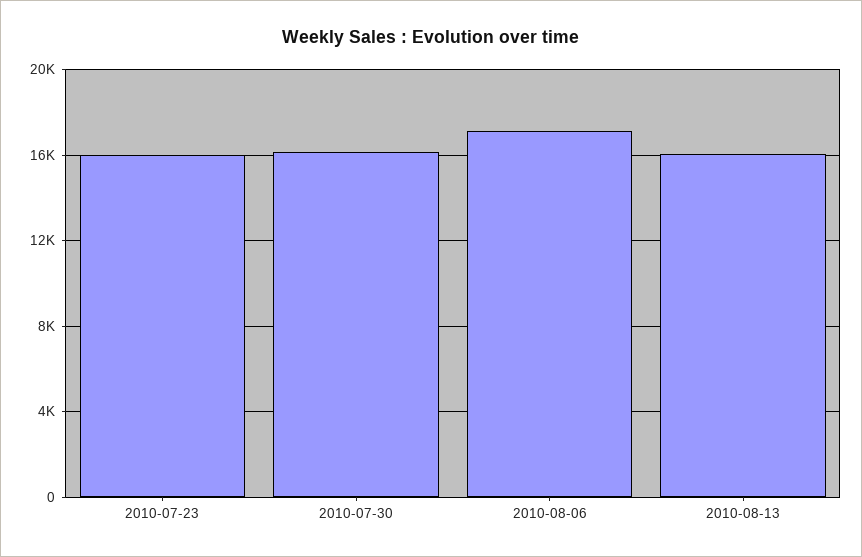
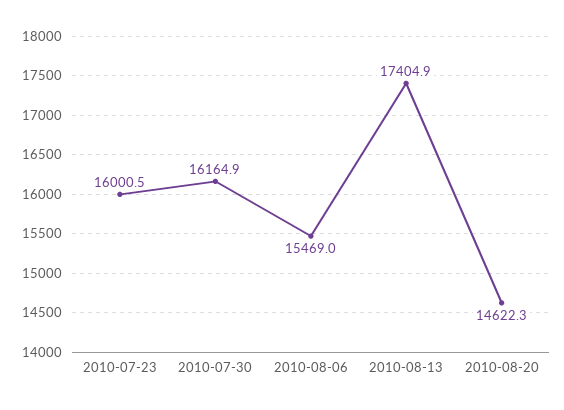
2010-08-06: 17000 -> 15469
2010-08-13: 16000 -> 17404.9
2010-08-20: none -> 14622.3

